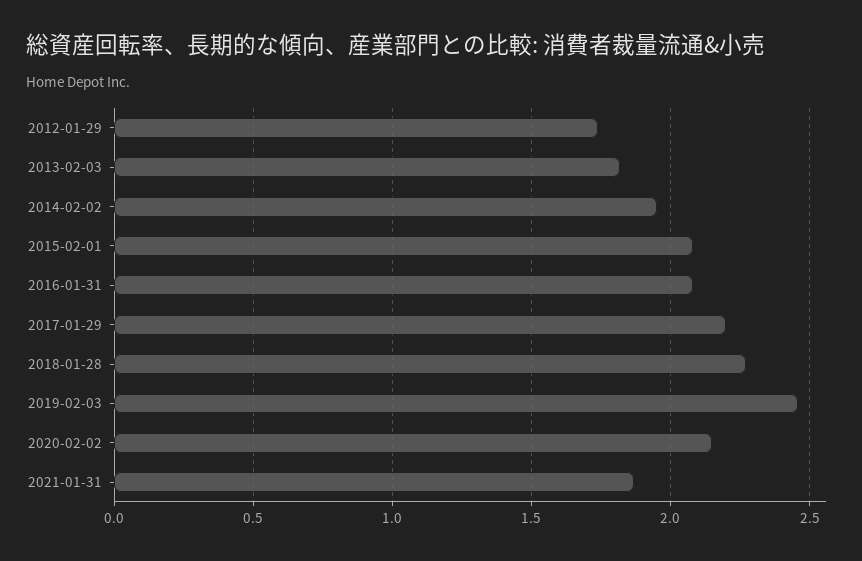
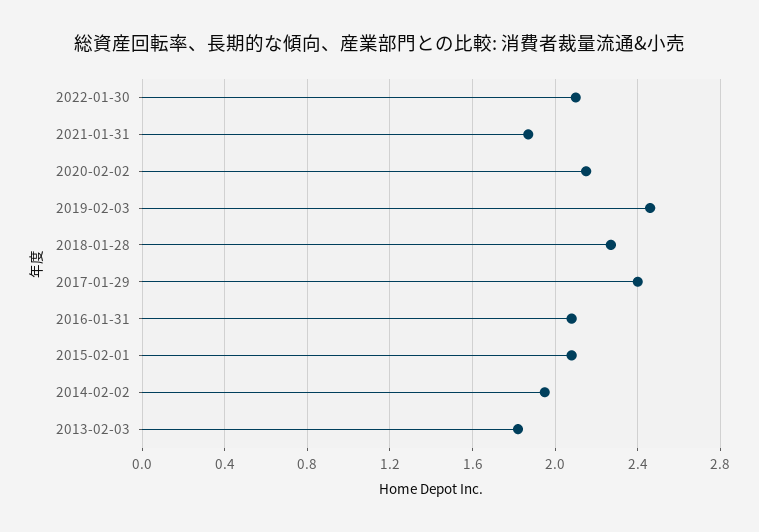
2012-01-29: 1.75 -> none
2017-01-29: 2.2 -> 2.4
2022-01-30: none -> 2.1

